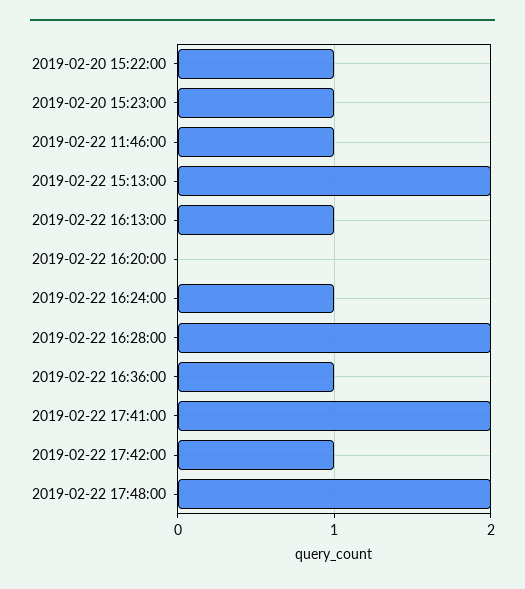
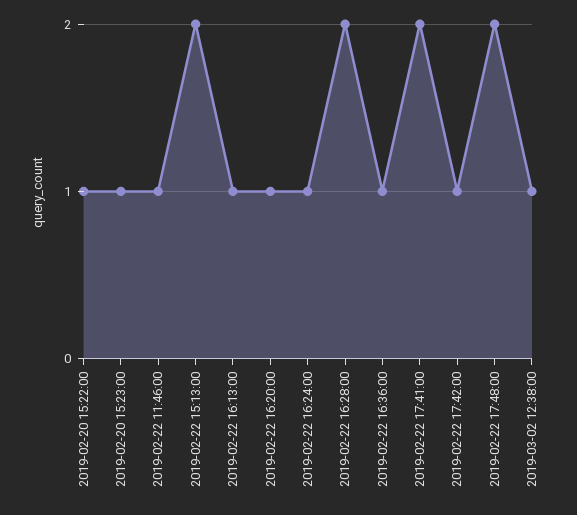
2019-02-22 16:20:00: 0 -> 1
2019-03-02 12:38:00: none -> 1

